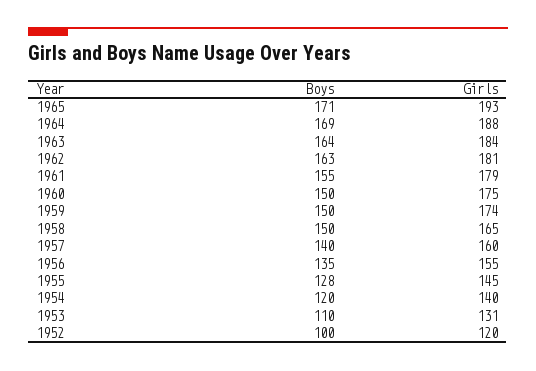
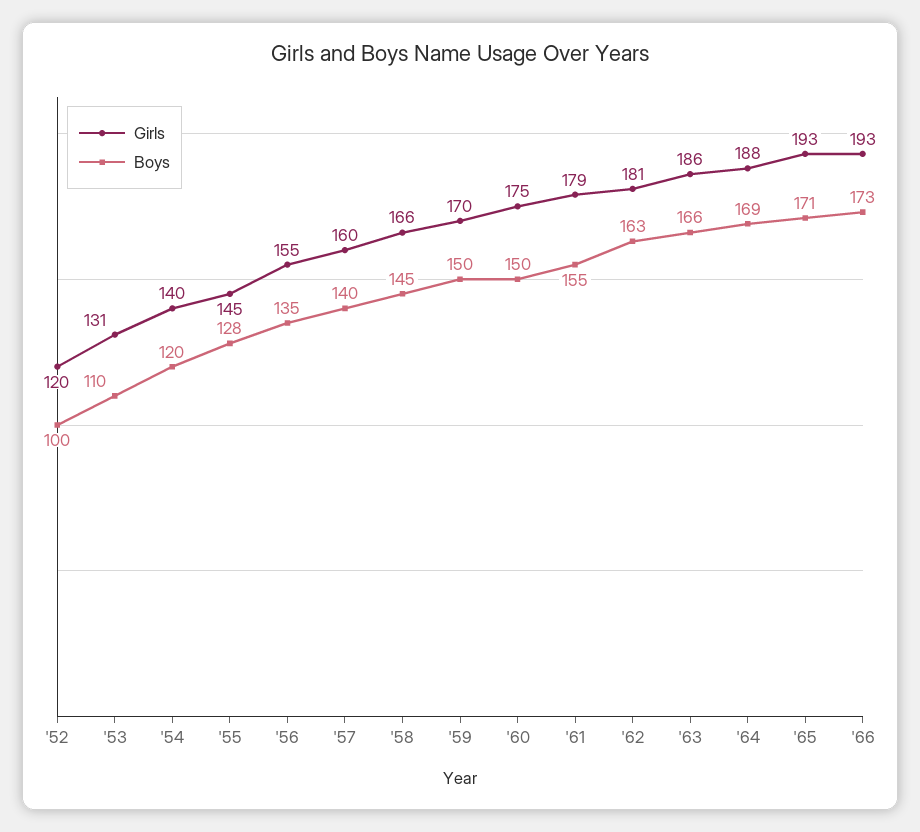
Boys, 1963: 164 -> 166
Girls, 1963: 184 -> 186
Girls, 1959: 174 -> 170
Boys, 1958: 150 -> 145
Girls, 1958: 165 -> 166
Girls, '66: none -> 193
Boys, '66: none -> 173

